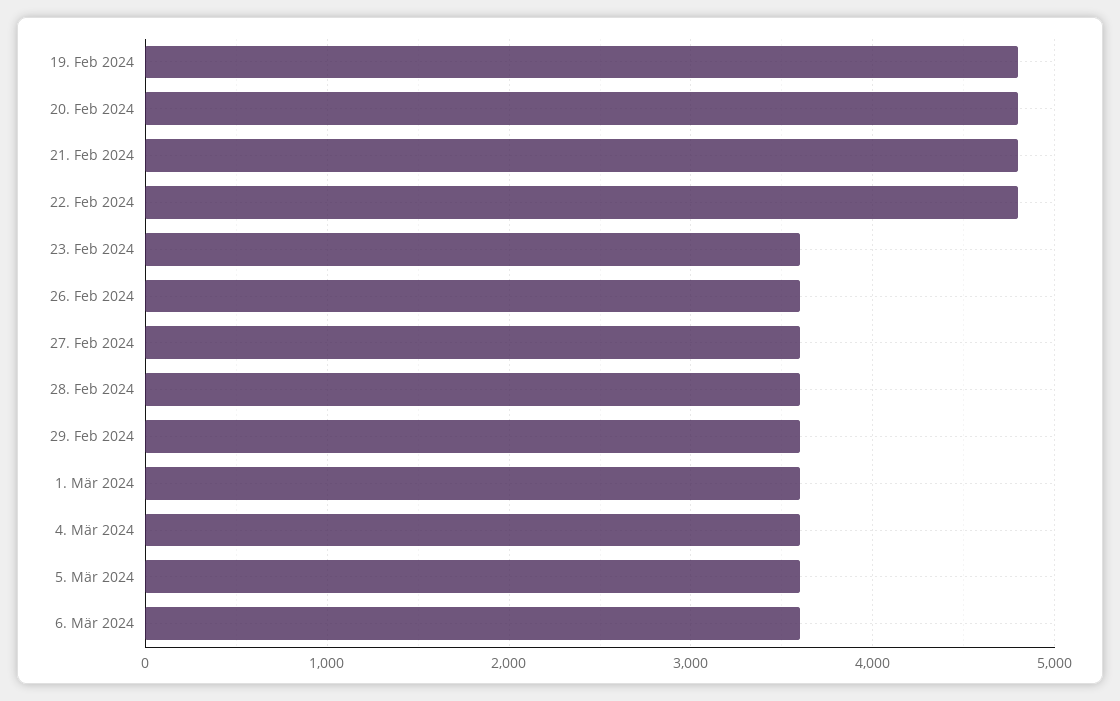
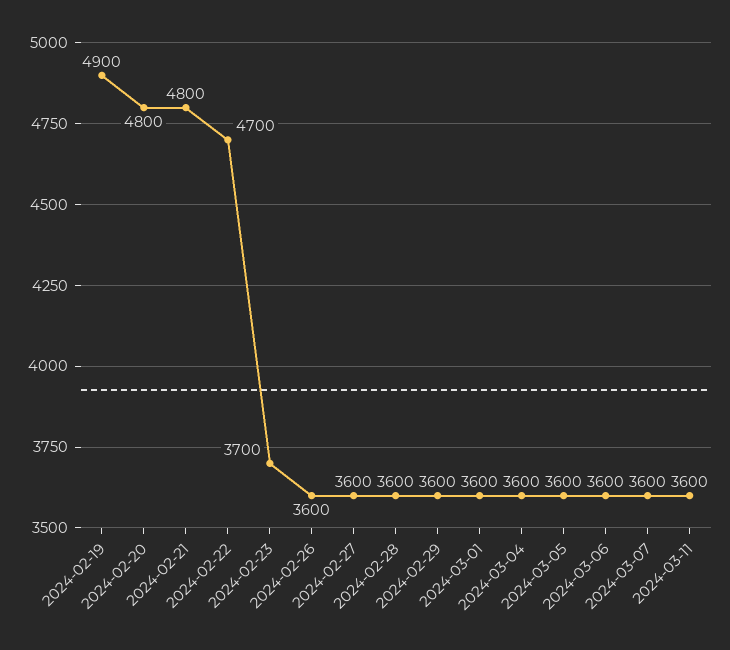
19. Feb 2024: 4800 -> 4900
22. Feb 2024: 4800 -> 4700
23. Feb 2024: 3600 -> 3700
2024-03-07: none -> 3600
2024-03-11: none -> 3600

